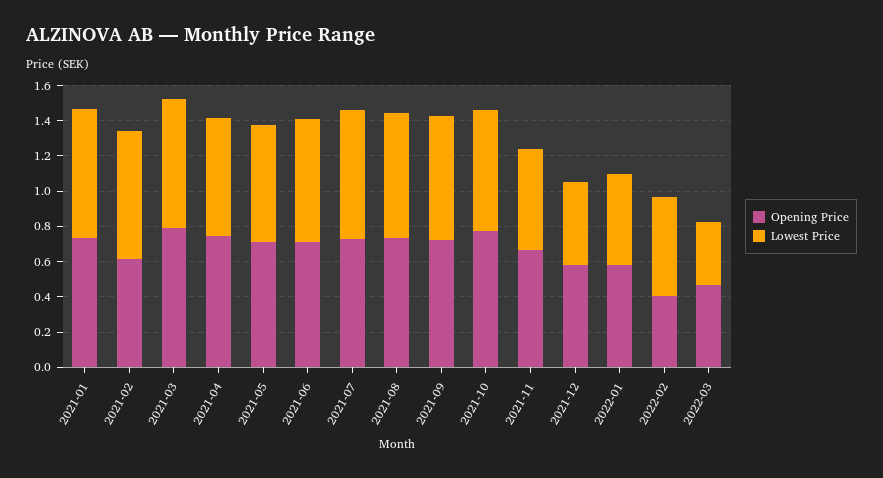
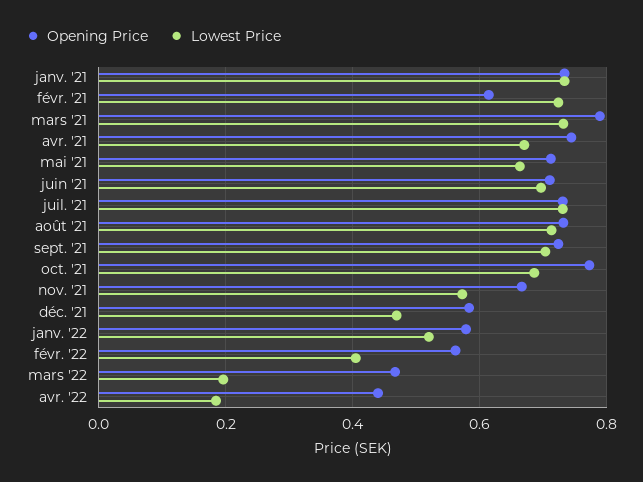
Opening Price, 2022-02: 0.4 -> 0.56
Lowest Price, 2022-02: 0.55 -> 0.4
Lowest Price, 2022-03: 0.35 -> 0.2
Opening Price, avr. '22: none -> 0.44
Lowest Price, avr. '22: none -> 0.18

